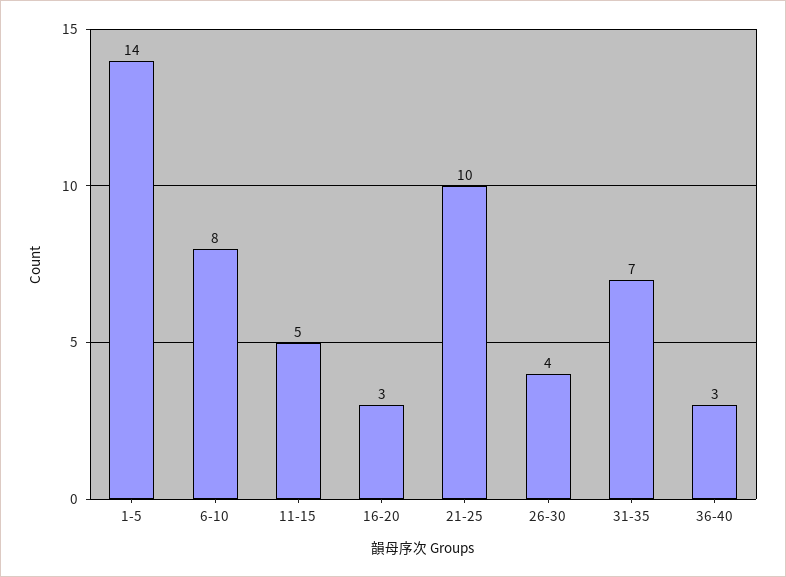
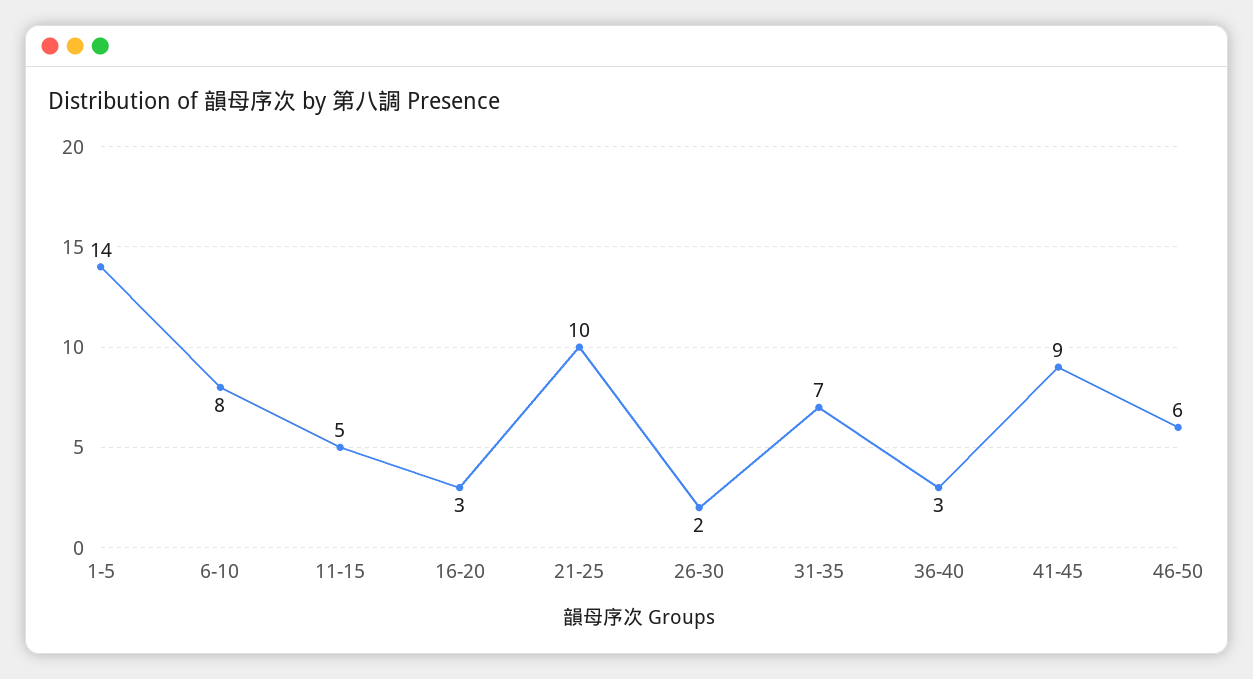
26-30: 4 -> 2
41-45: none -> 9
46-50: none -> 6

